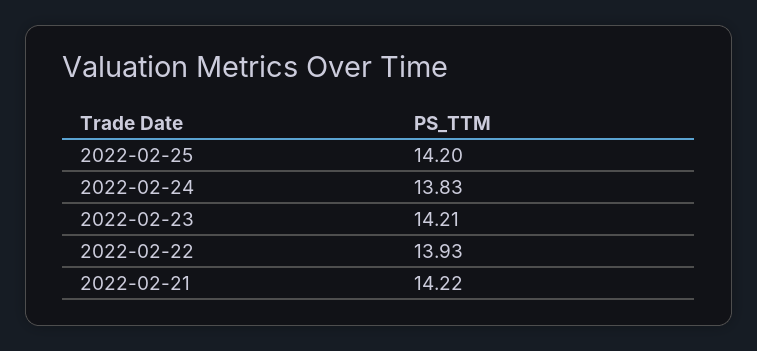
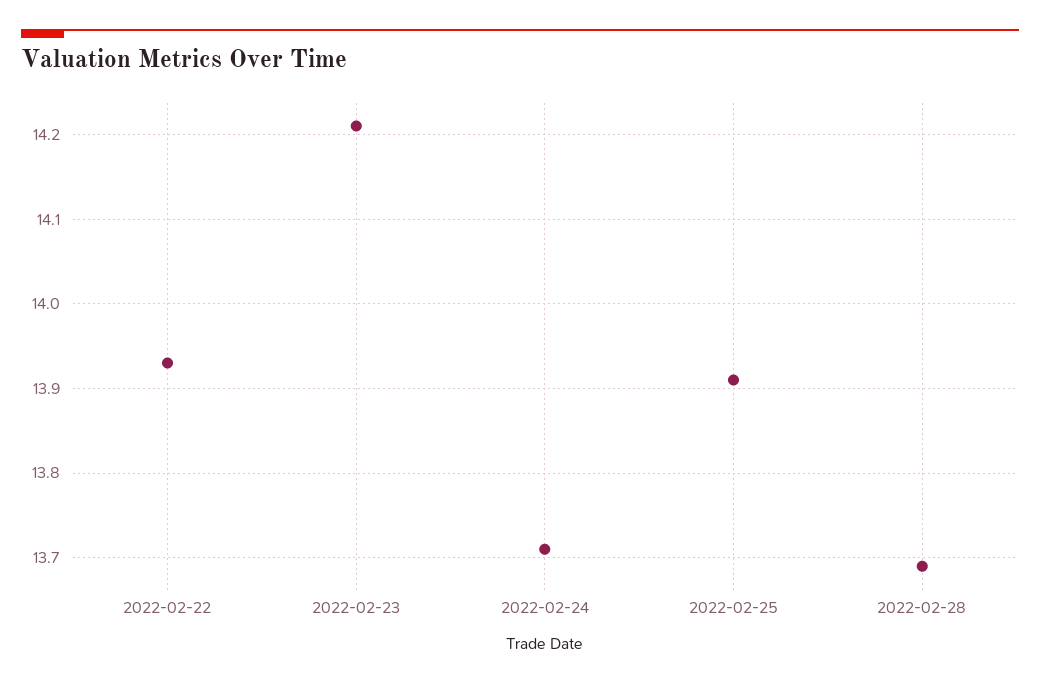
2022-02-25: 14.2 -> 13.91
2022-02-24: 13.83 -> 13.71
2022-02-21: 14.22 -> none
2022-02-28: none -> 13.69

